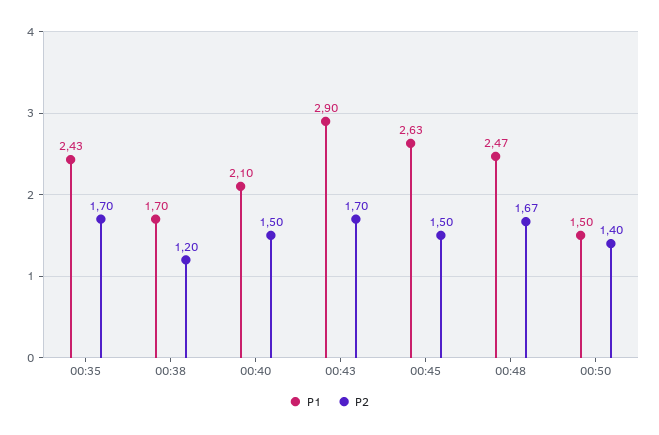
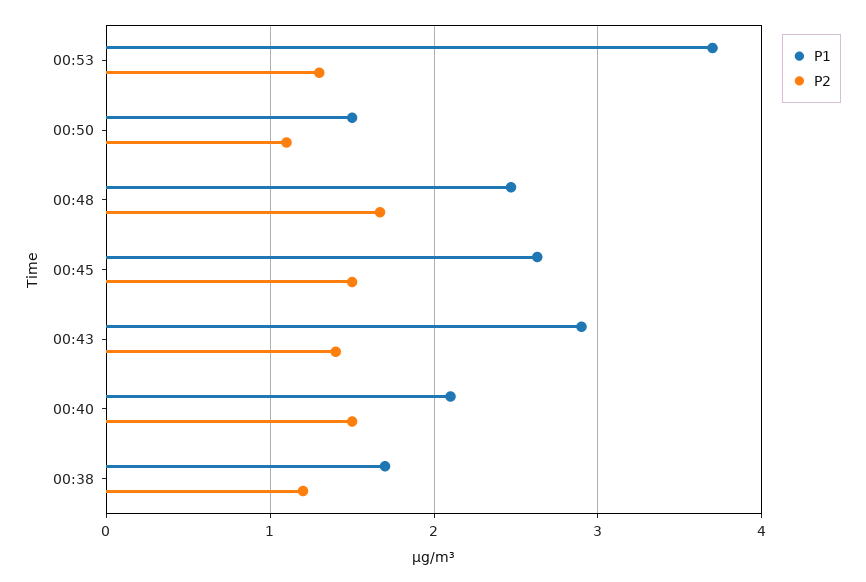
P1, 00:35: 2.43 -> none
P2, 00:35: 1.7 -> none
P2, 00:43: 1.7 -> 1.4
P2, 00:50: 1.4 -> 1.1
P1, 00:53: none -> 3.7
P2, 00:53: none -> 1.3

